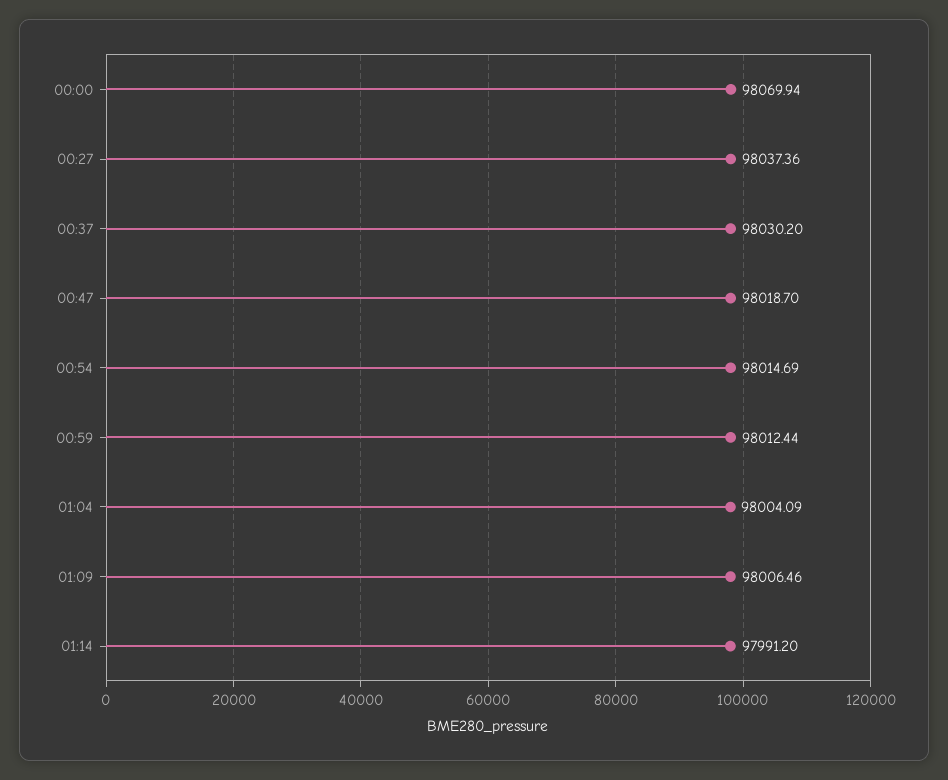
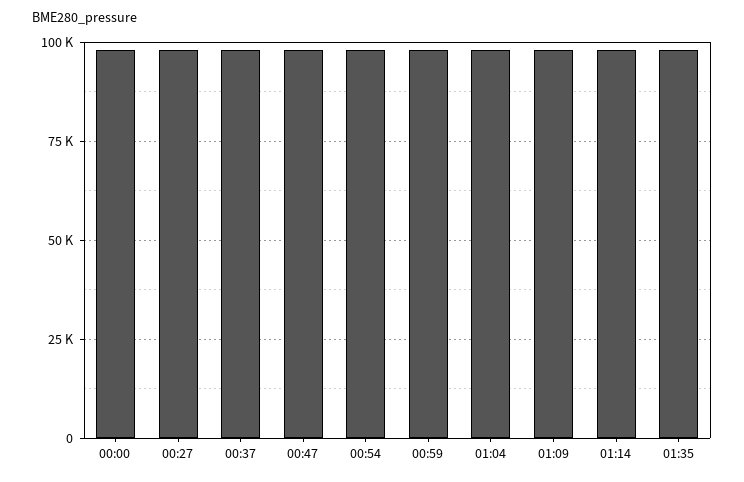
01:35: none -> 97500

